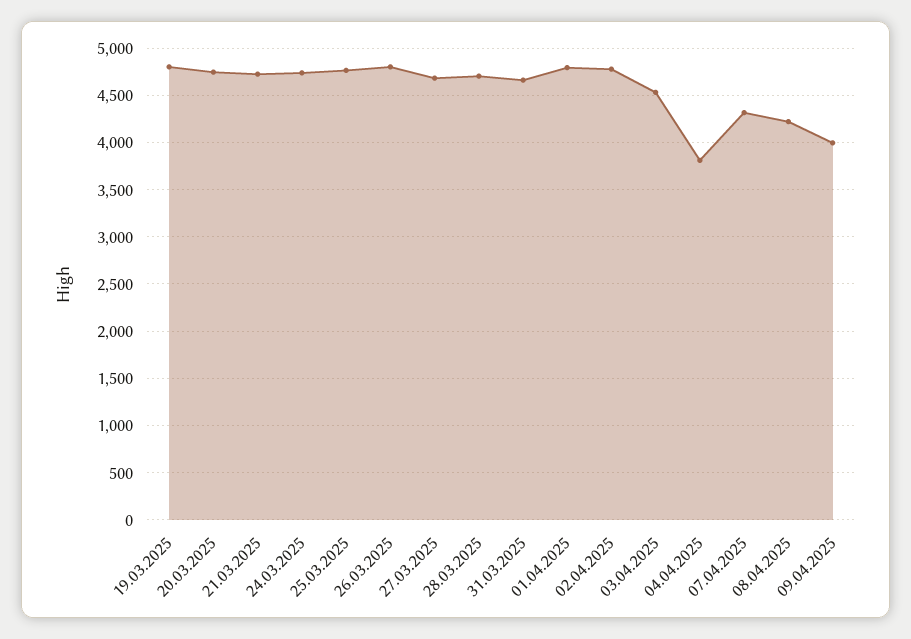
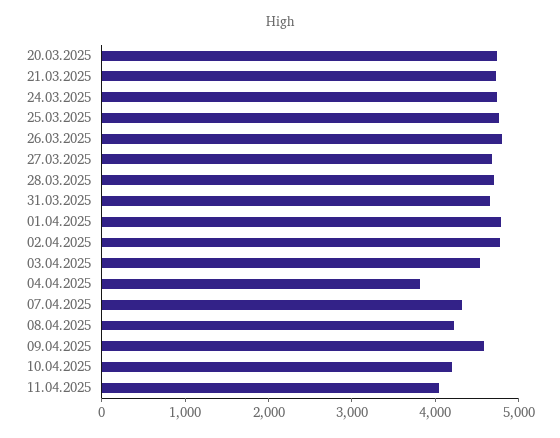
19.03.2025: 4800 -> none
09.04.2025: 4000 -> 4600
10.04.2025: none -> 4200
11.04.2025: none -> 4000

